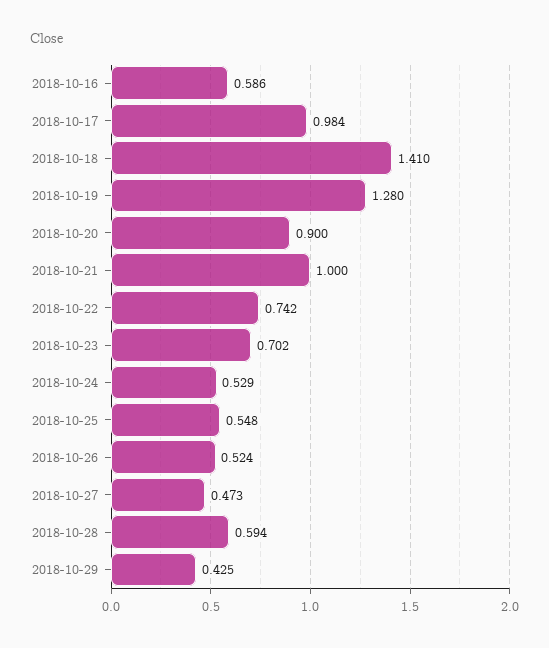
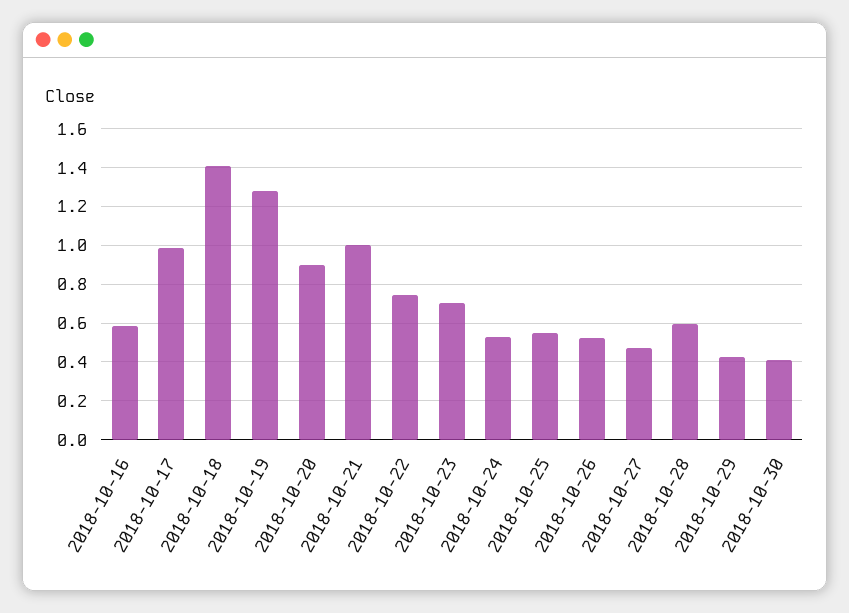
2018-10-30: none -> 0.4

